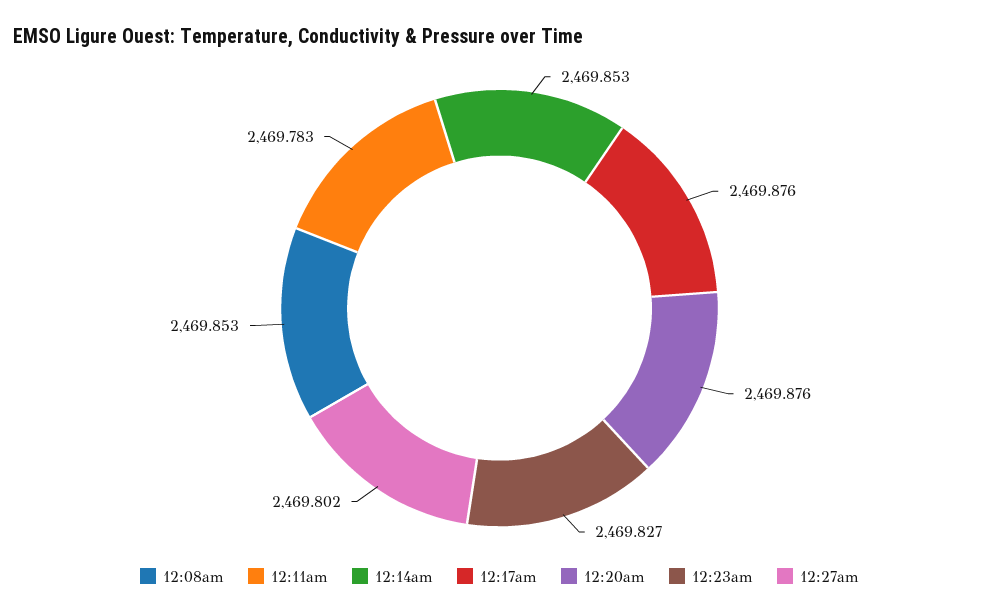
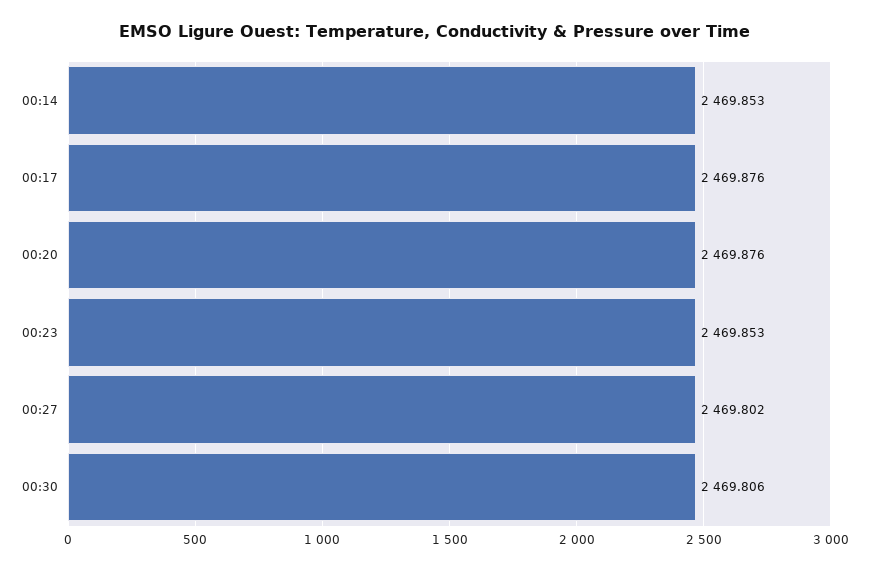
12:08am: 2469.853 -> none
12:11am: 2469.783 -> none
12:23am: 2469.827 -> 2469.853
00:30: none -> 2469.806

